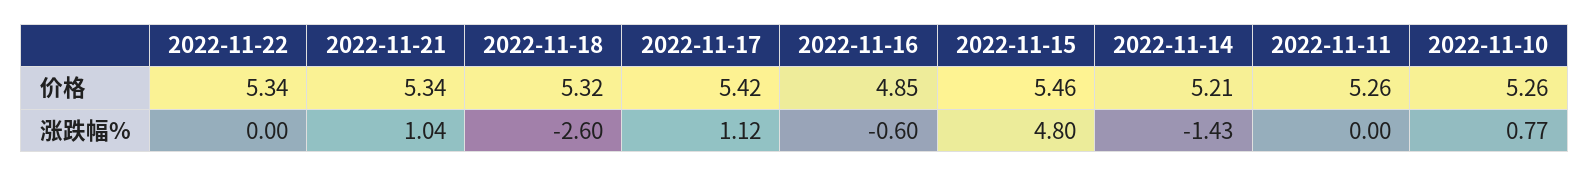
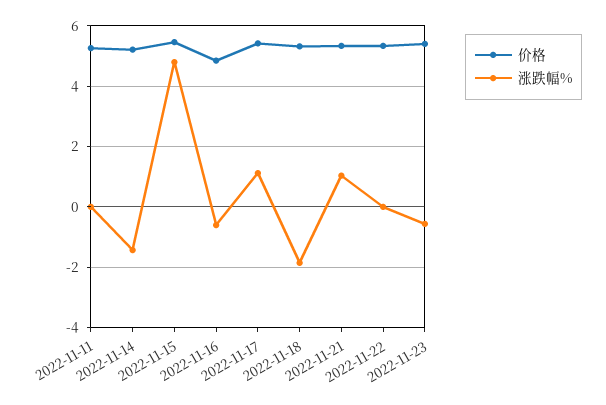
价格, 2022-11-10: 5.26 -> none
涨跌幅%, 2022-11-18: -2.6 -> -1.8
涨跌幅%, 2022-11-10: 0.77 -> none
价格, 2022-11-23: none -> 5.4
涨跌幅%, 2022-11-23: none -> -0.6

